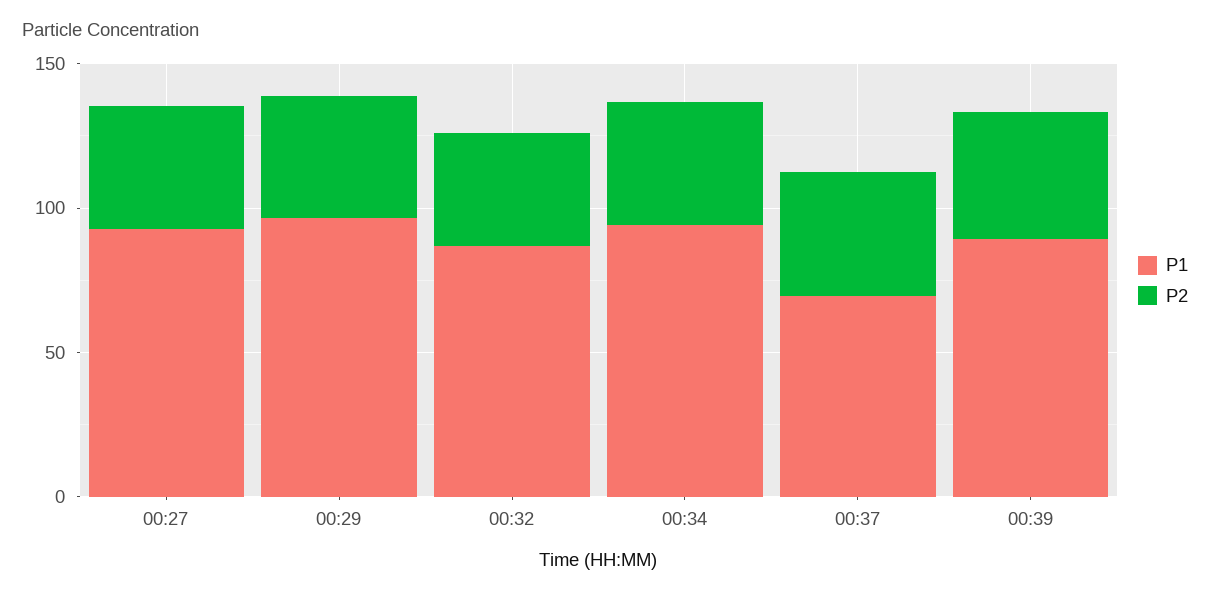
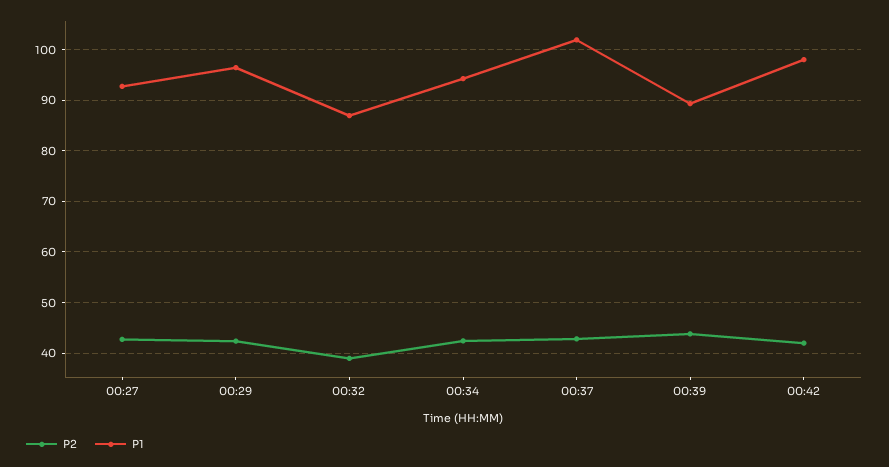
P1, 00:37: 70 -> 102
P2, 00:42: none -> 42
P1, 00:42: none -> 98

